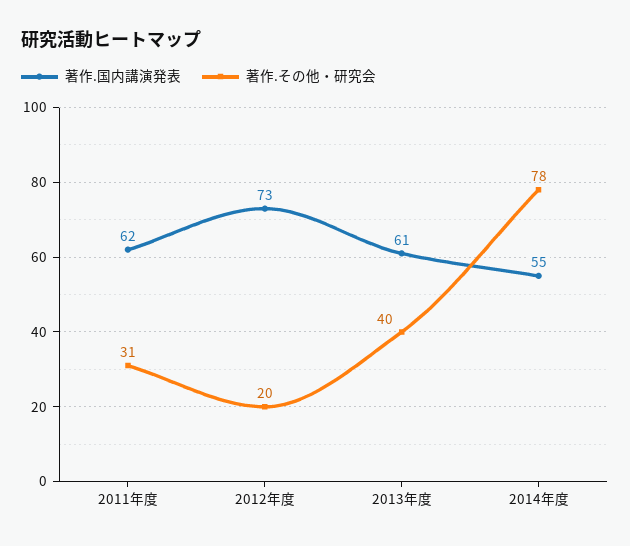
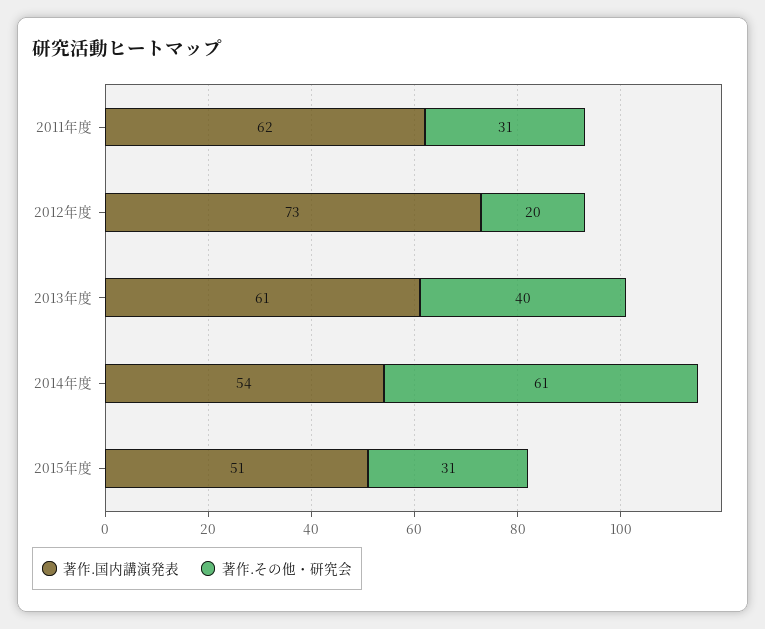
著作.国内講演発表, 2014年度: 55 -> 54
著作.その他・研究会, 2014年度: 78 -> 61
著作.国内講演発表, 2015年度: none -> 51
著作.その他・研究会, 2015年度: none -> 31

